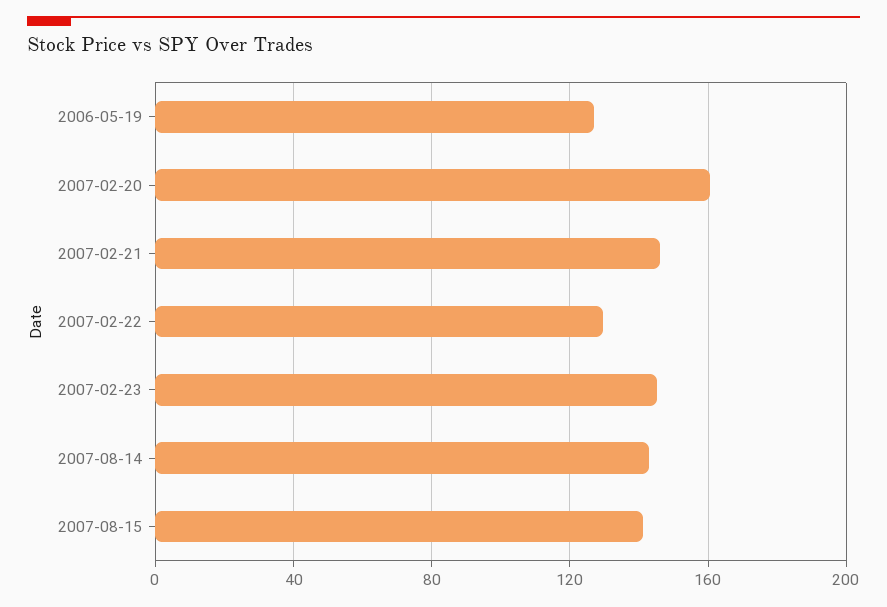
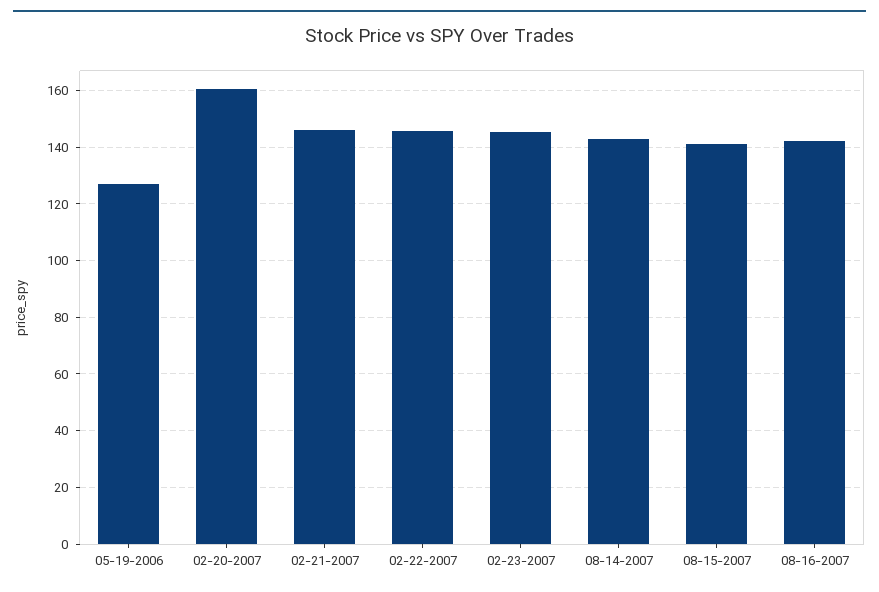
2007-02-22: 130 -> 145
08-16-2007: none -> 142.5

